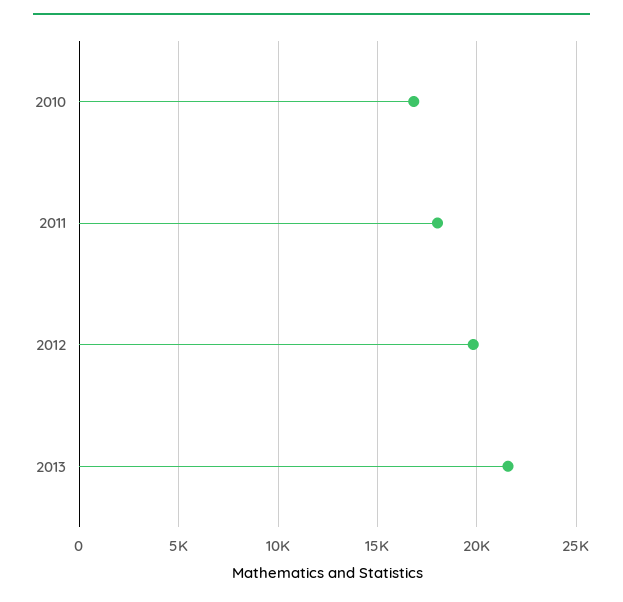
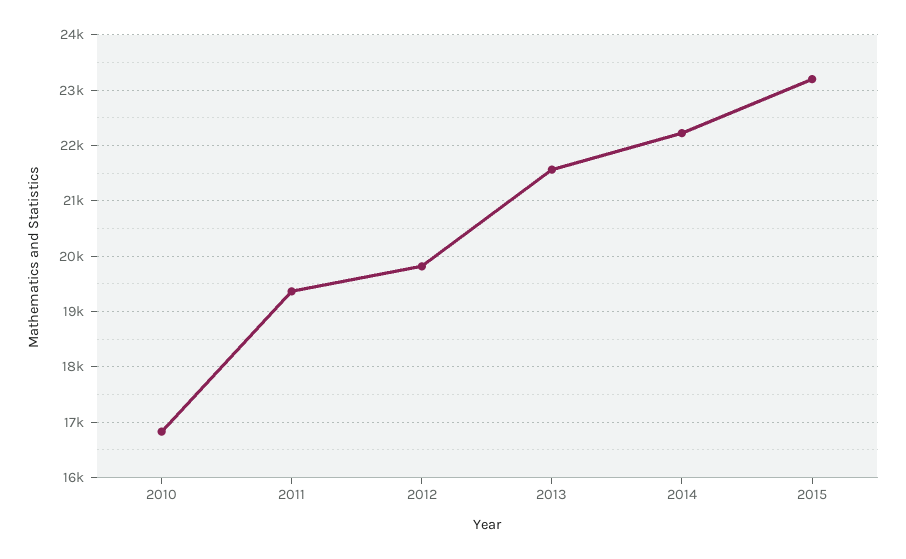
2011: 18000 -> 19400
2014: none -> 22200
2015: none -> 23200

